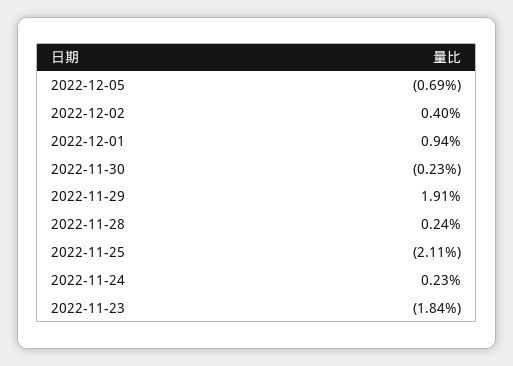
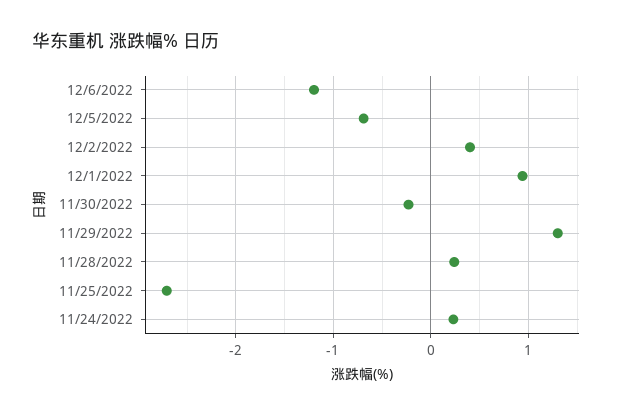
2022-11-29: 1.91 -> 1.3
2022-11-25: -2.11 -> -2.7
2022-11-23: -1.84 -> none
12/6/2022: none -> -1.2

